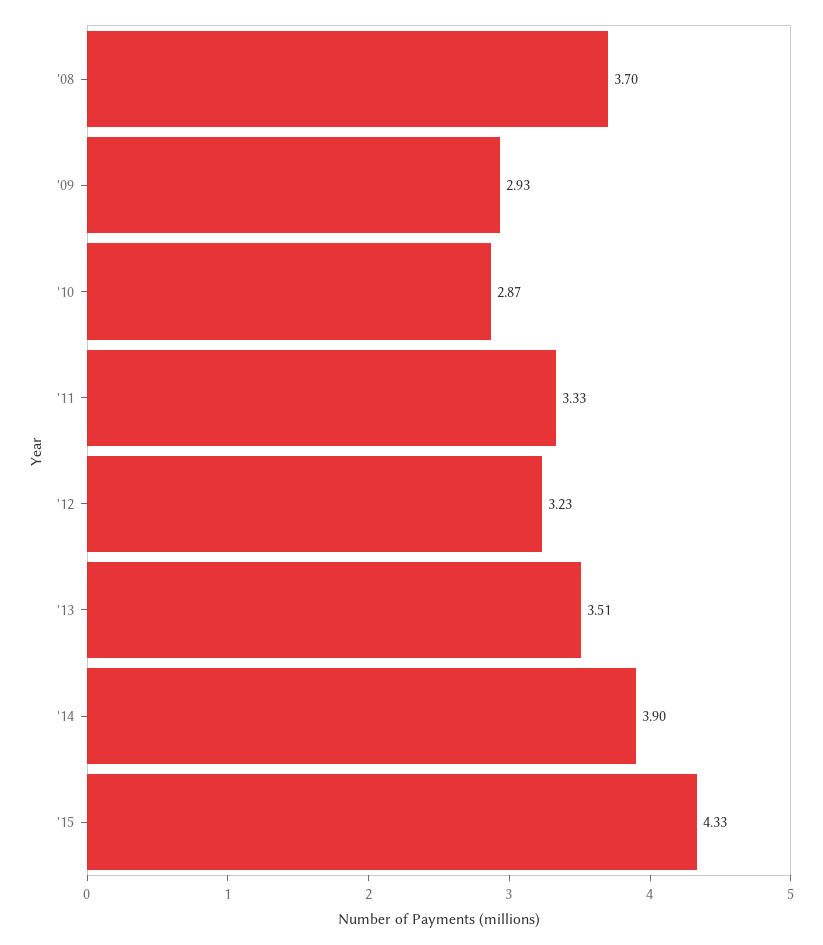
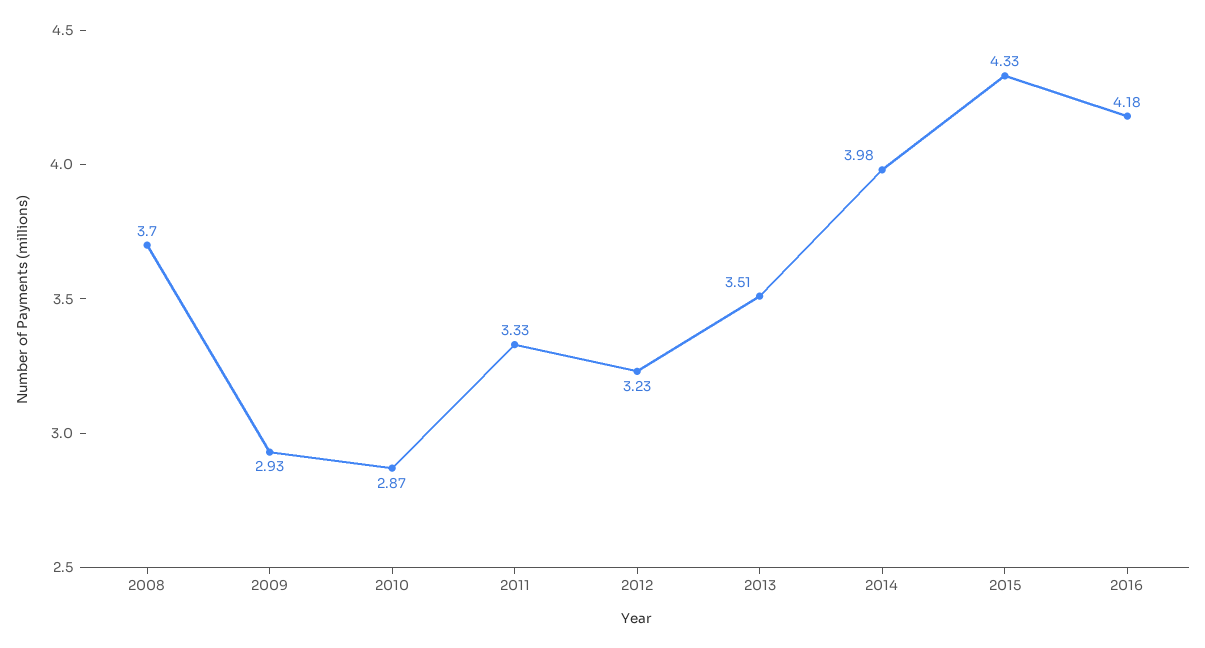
'14: 3.9 -> 3.98
2016: none -> 4.18

